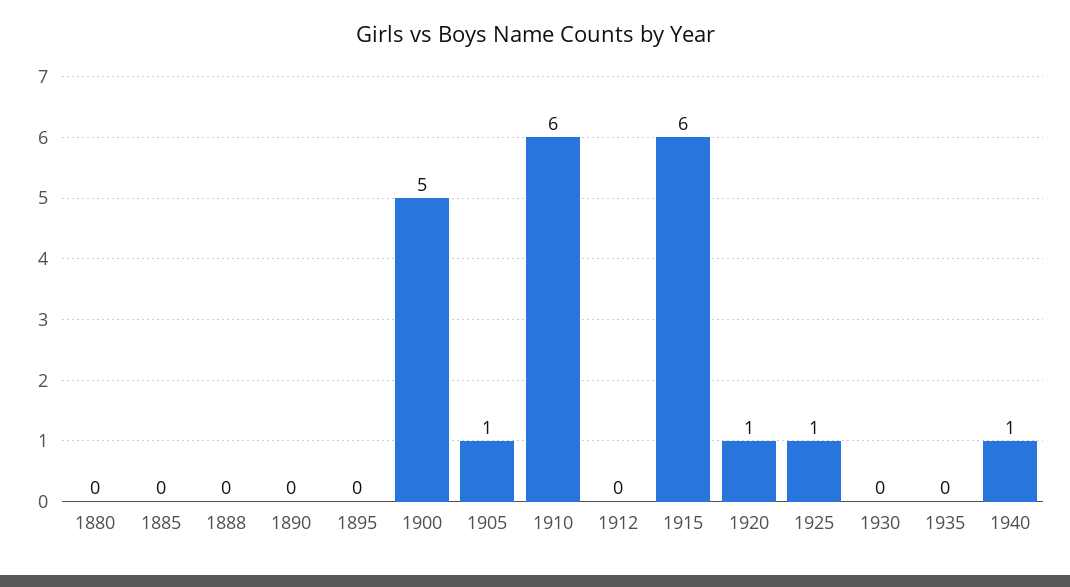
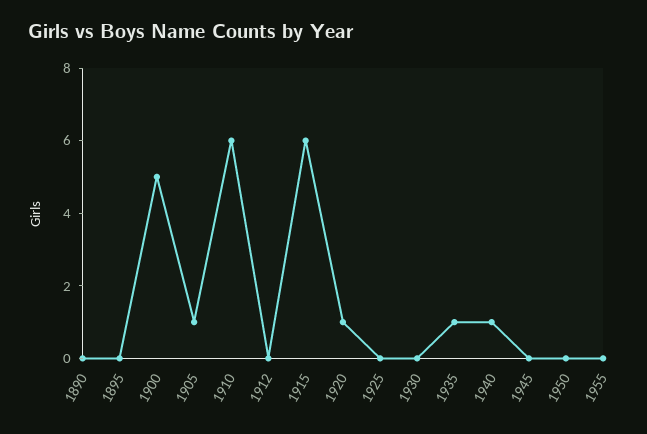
1880: 0 -> none
1885: 0 -> none
1888: 0 -> none
1925: 1 -> 0
1935: 0 -> 1
1945: none -> 0
1950: none -> 0
1955: none -> 0

